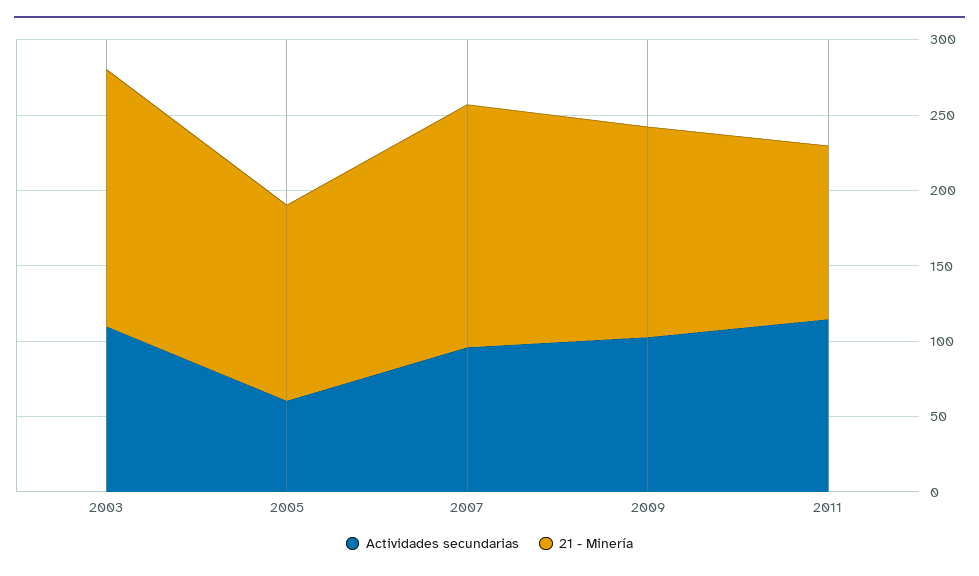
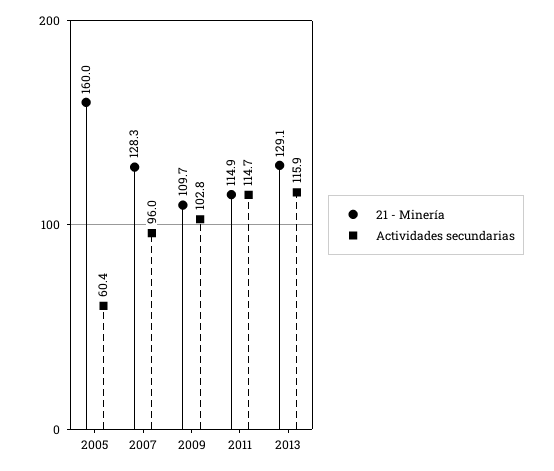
Actividades secundarias, 2003: 110 -> none
21 - Minería, 2003: 170 -> none
21 - Minería, 2005: 130 -> 160
21 - Minería, 2007: 160 -> 128.3
21 - Minería, 2009: 140 -> 109.7
21 - Minería, 2013: none -> 129.1
Actividades secundarias, 2013: none -> 115.9

